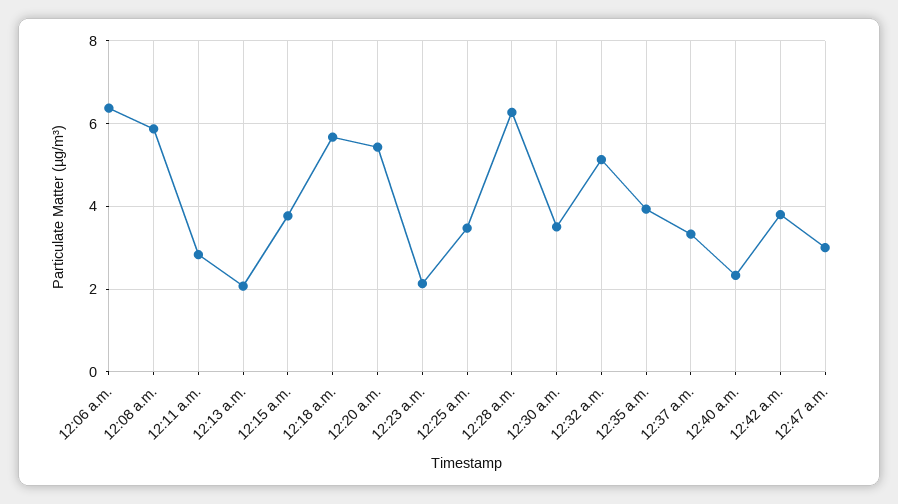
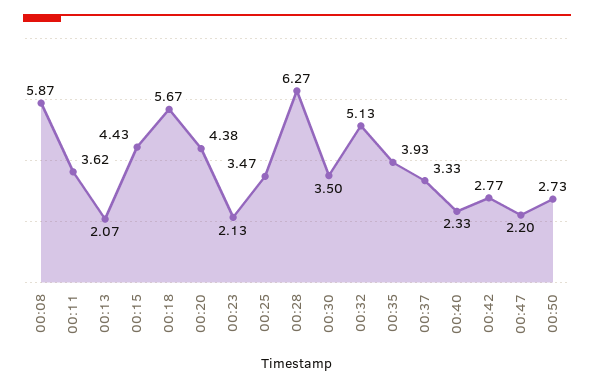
12:06 a.m.: 6.4 -> none
12:11 a.m.: 2.8 -> 3.62
12:15 a.m.: 3.8 -> 4.43
12:20 a.m.: 5.4 -> 4.38
12:42 a.m.: 3.8 -> 2.77
12:47 a.m.: 3 -> 2.2
00:50: none -> 2.73

